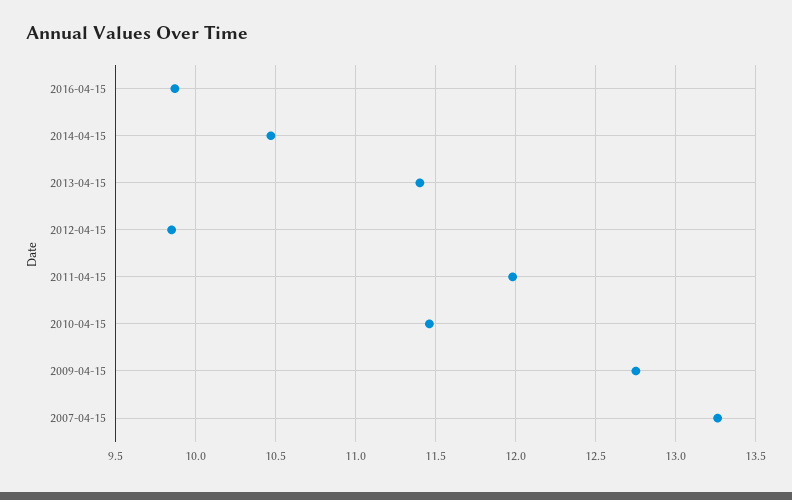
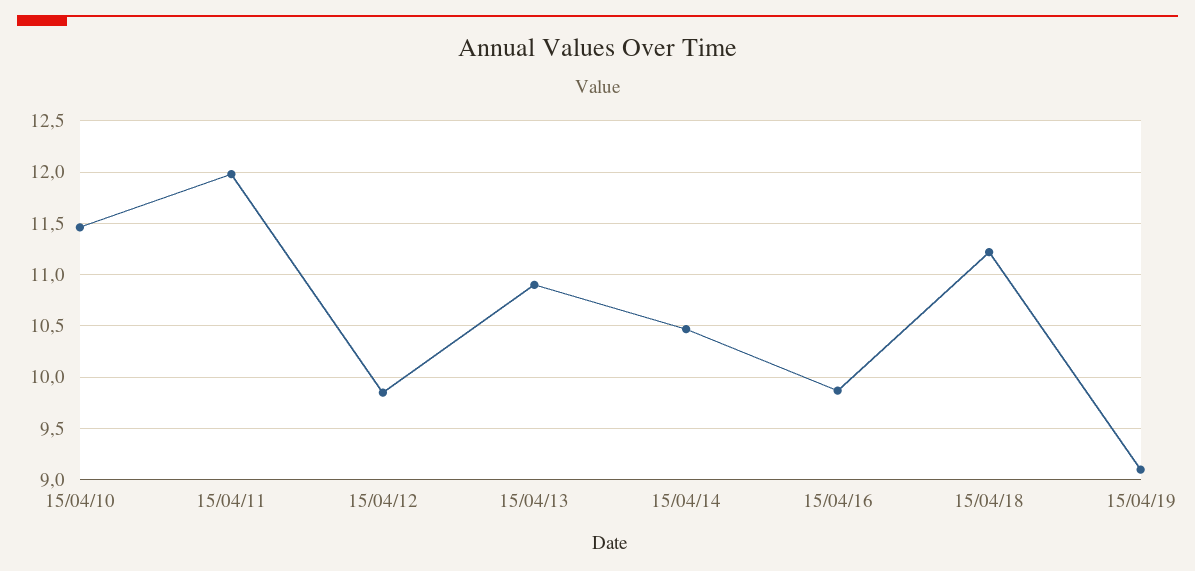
2013-04-15: 11.4 -> 10.9
2009-04-15: 12.75 -> none
2007-04-15: 13.25 -> none
15/04/18: none -> 11.2
15/04/19: none -> 9.1

